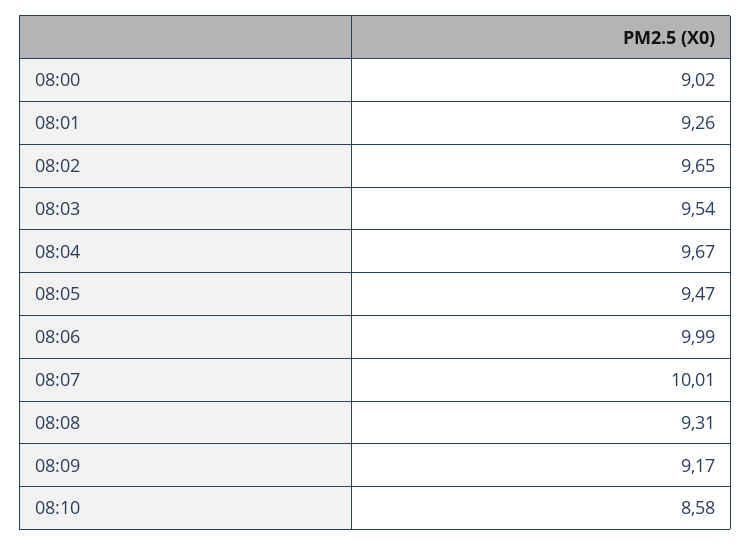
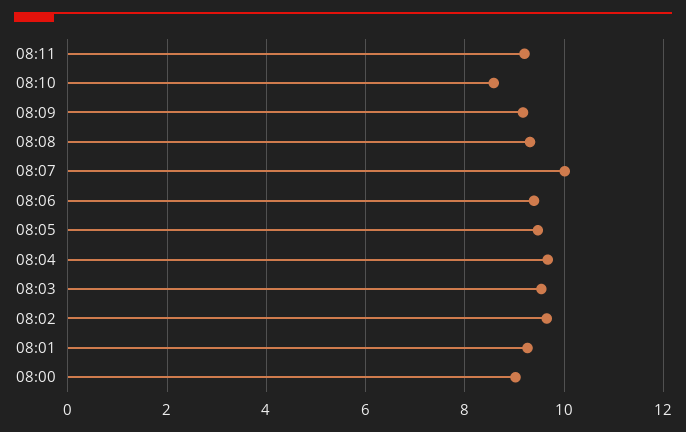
08:06: 9.99 -> 9.4
08:11: none -> 9.2

